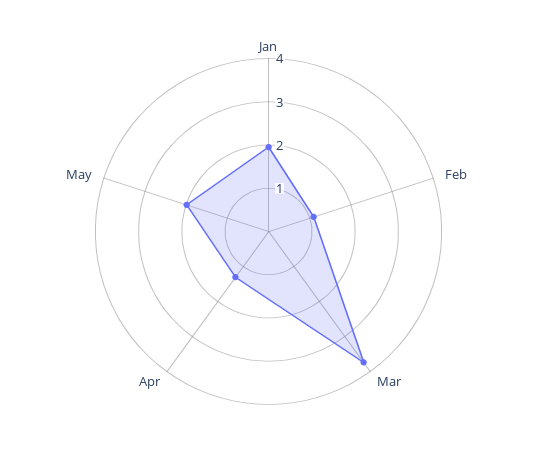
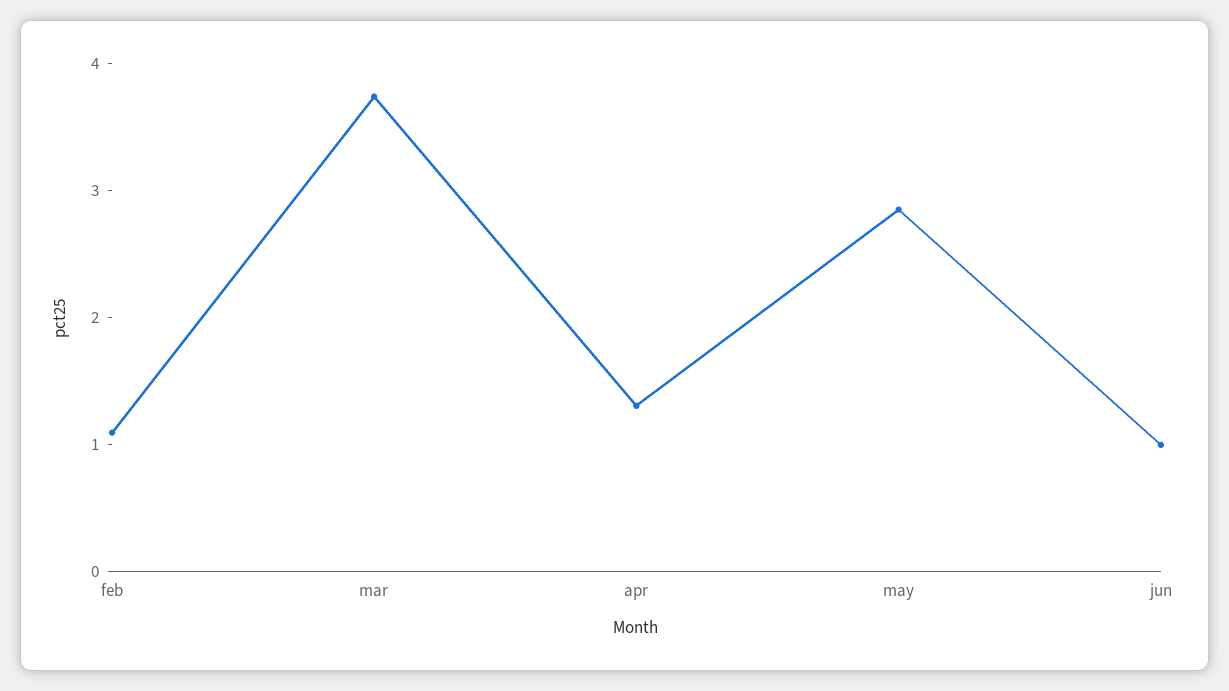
Jan: 2 -> none
May: 2 -> 2.8
jun: none -> 1

